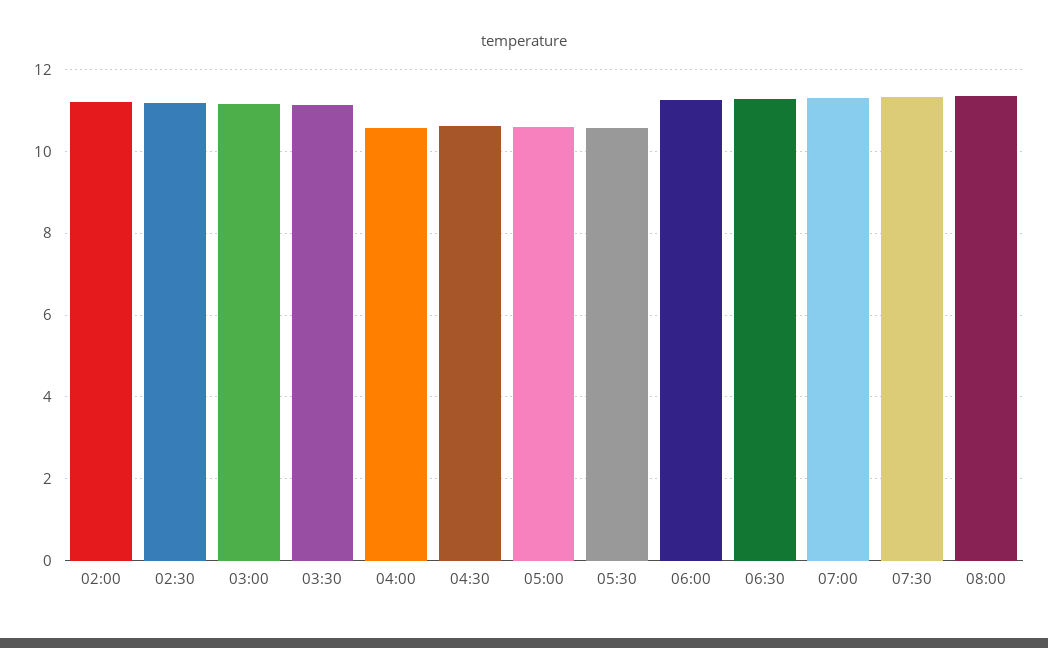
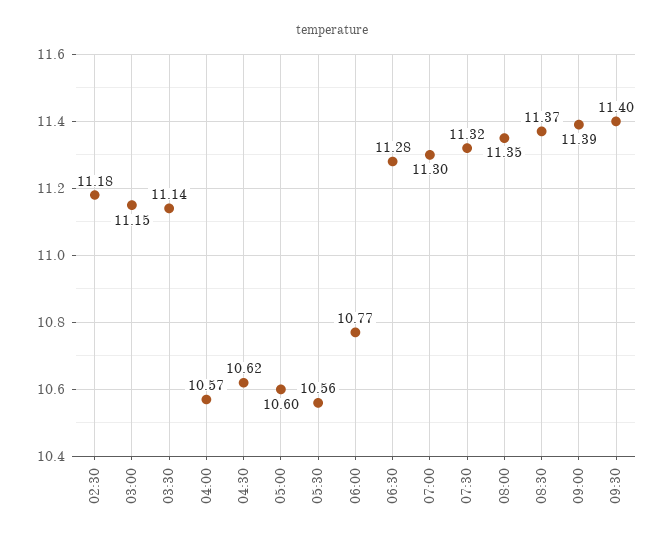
02:00: 11.2 -> none
06:00: 11.2 -> 10.77
08:30: none -> 11.37
09:00: none -> 11.39
09:30: none -> 11.4

